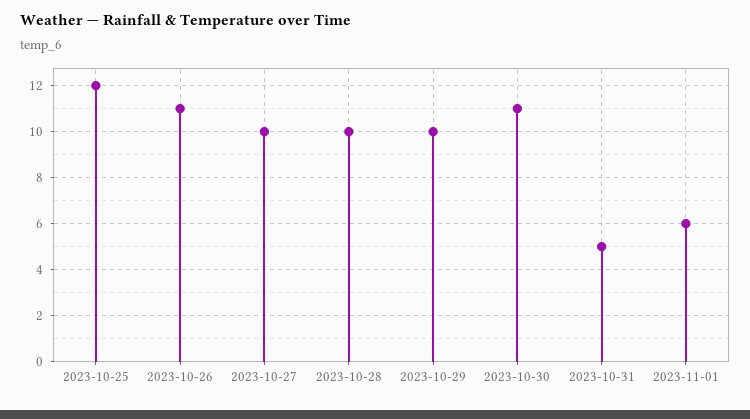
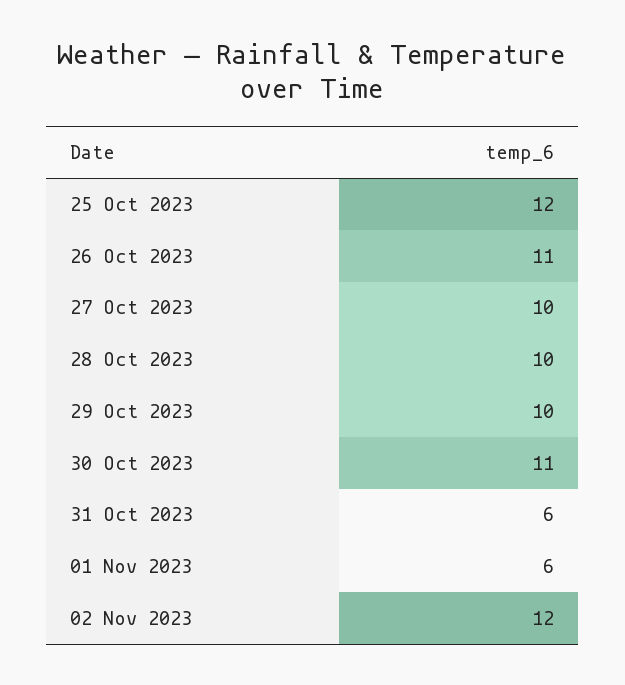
2023-10-31: 5 -> 6
02 Nov 2023: none -> 12

